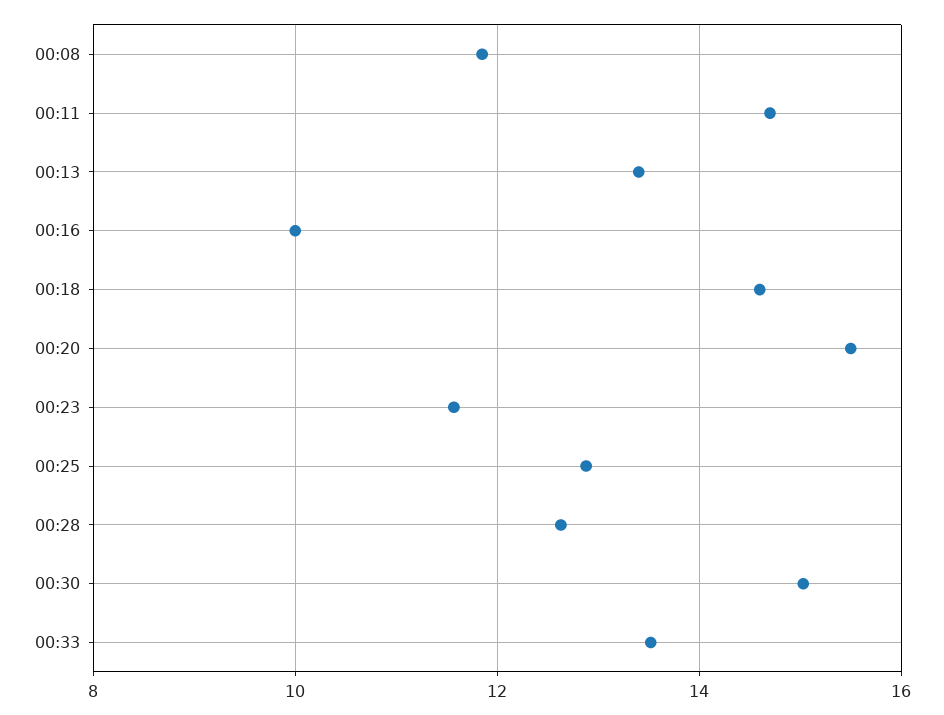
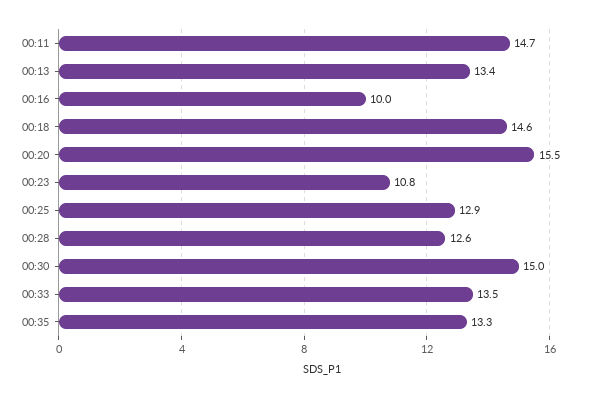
00:08: 11.8 -> none
00:23: 11.6 -> 10.8
00:35: none -> 13.3

